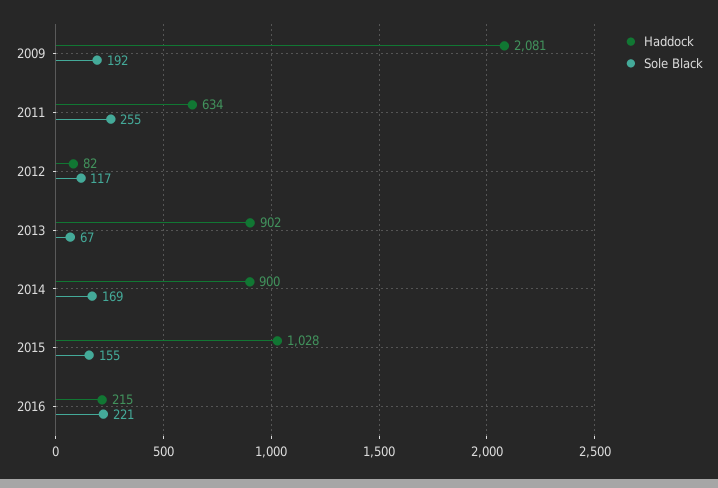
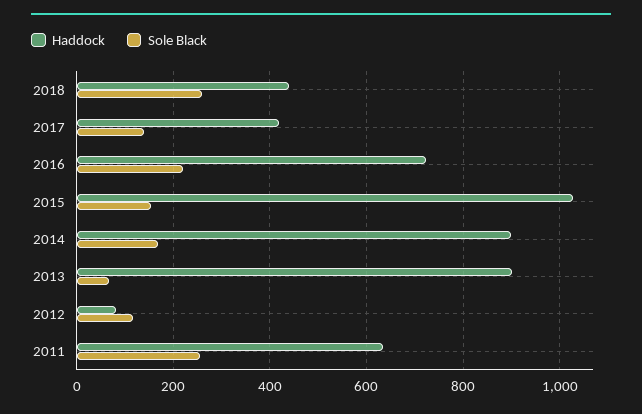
Haddock, 2009: 2081 -> none
Sole Black, 2009: 192 -> none
Haddock, 2016: 215 -> 720
Haddock, 2018: none -> 440
Sole Black, 2018: none -> 260
Haddock, 2017: none -> 420
Sole Black, 2017: none -> 140

